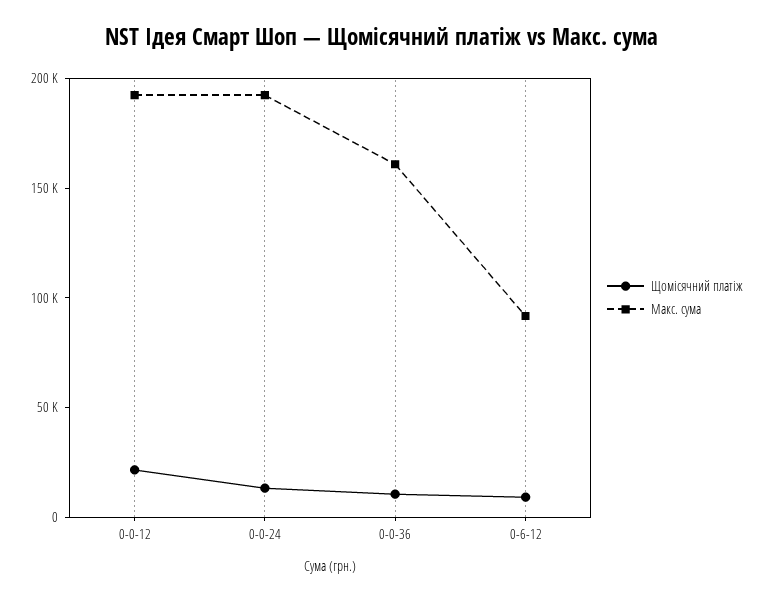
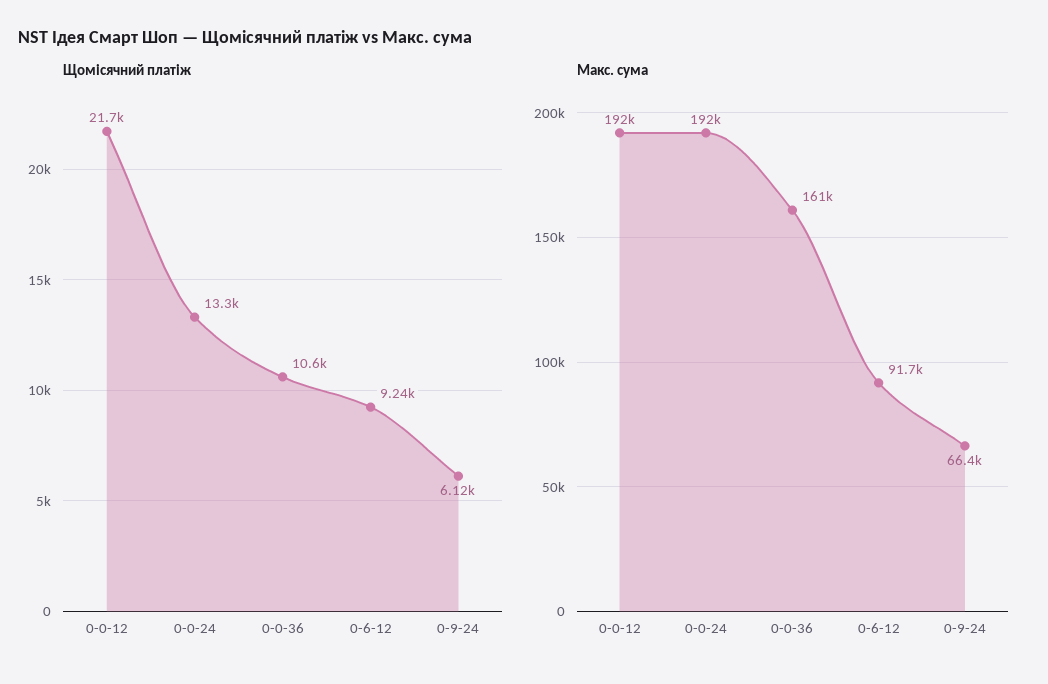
Щомісячний платіж, 0-9-24: none -> 6120
Макс. сума, 0-9-24: none -> 66400

